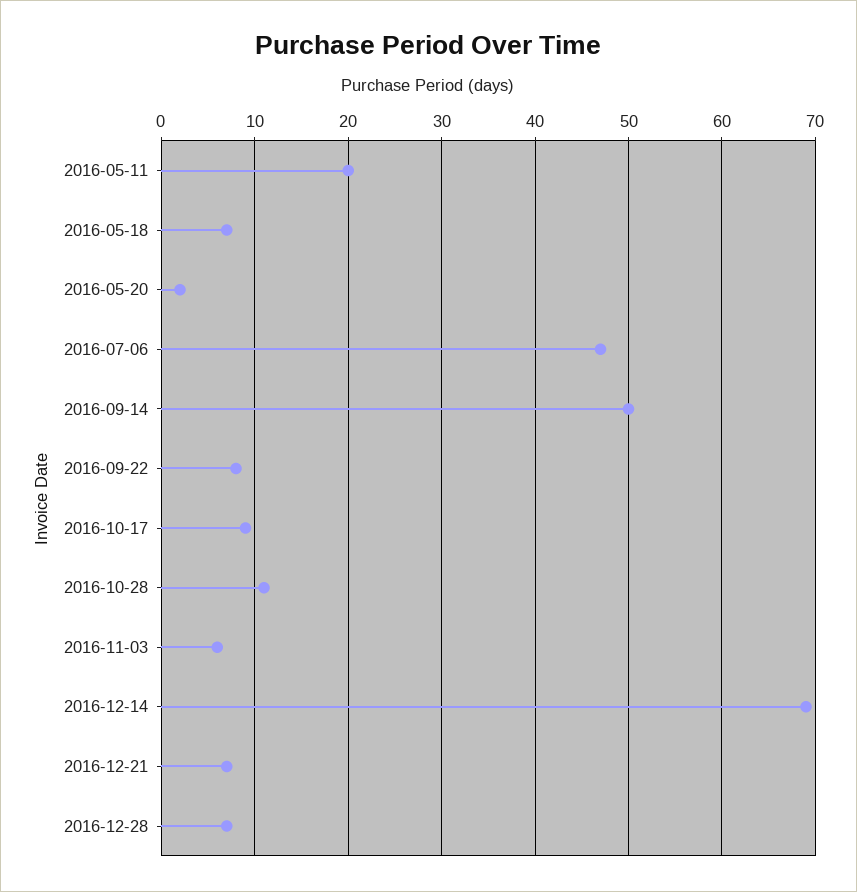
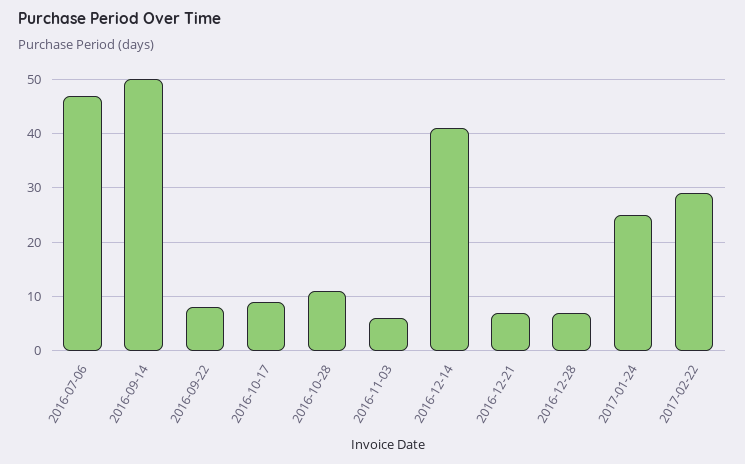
2016-05-11: 20 -> none
2016-05-18: 7 -> none
2016-05-20: 2 -> none
2016-12-14: 69 -> 40
2017-01-24: none -> 25
2017-02-22: none -> 30

